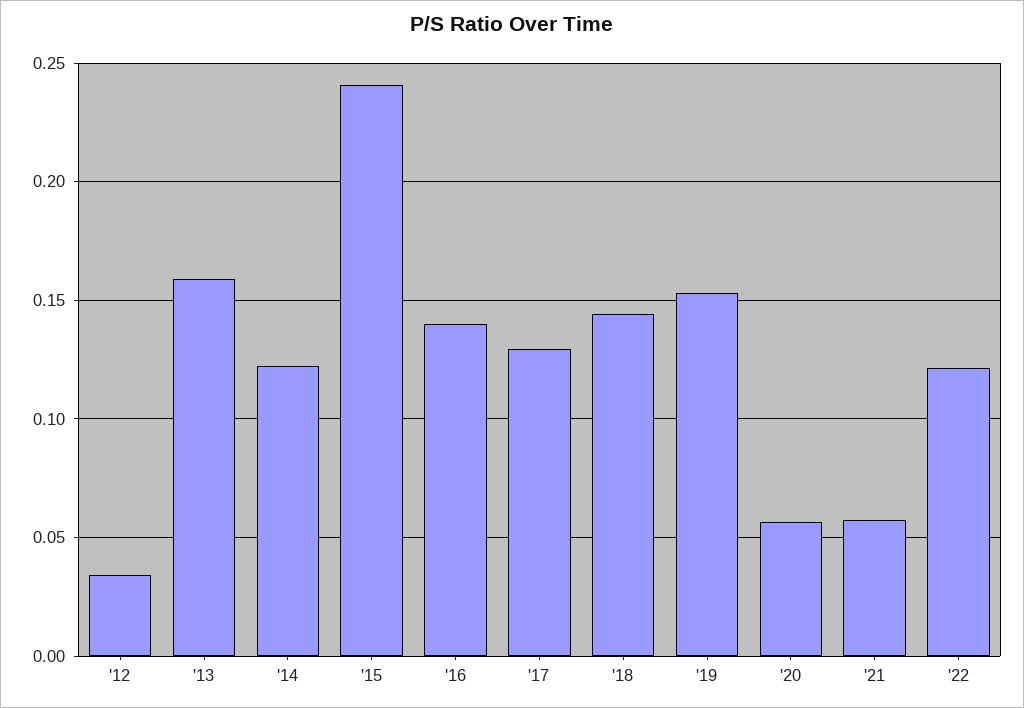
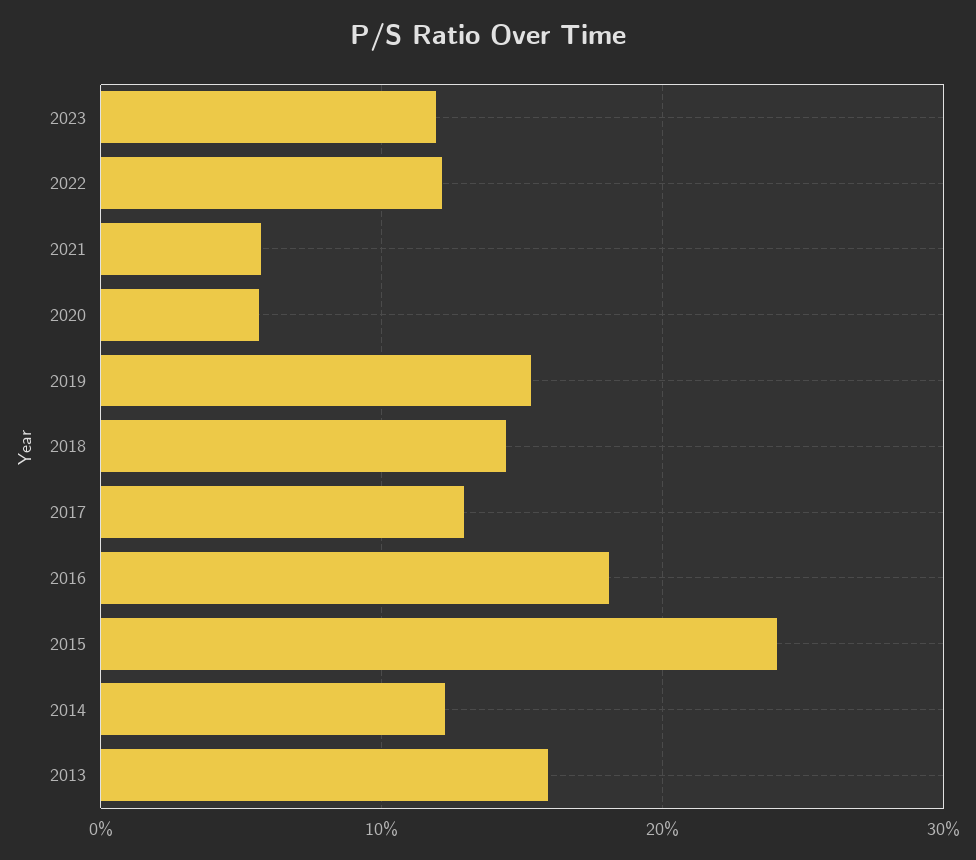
'12: 0.035 -> none
'16: 0.14 -> 0.18
2023: none -> 0.12

